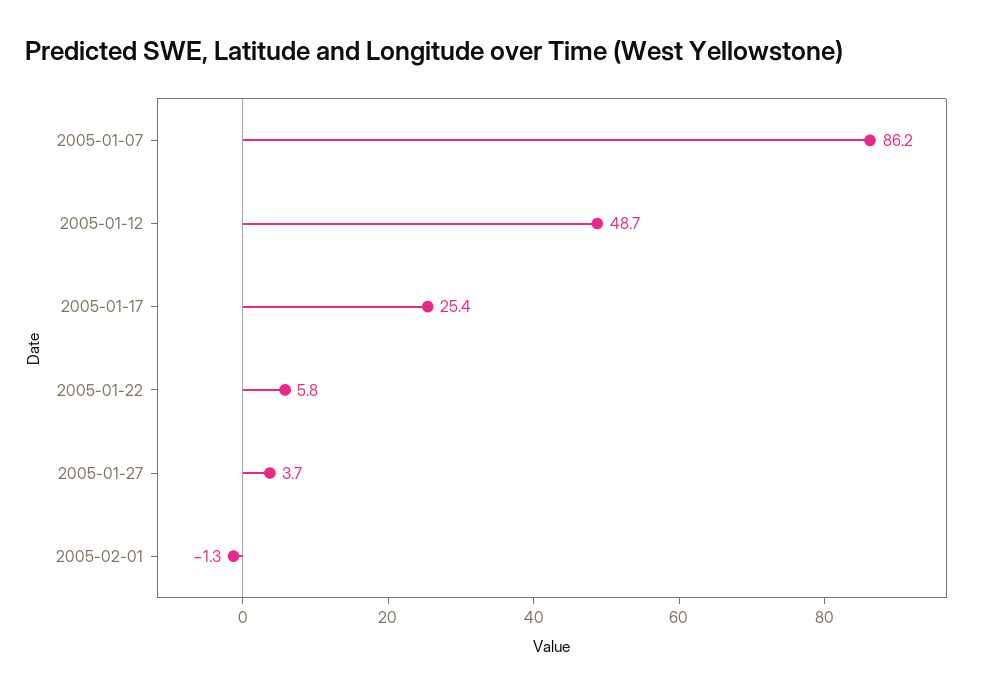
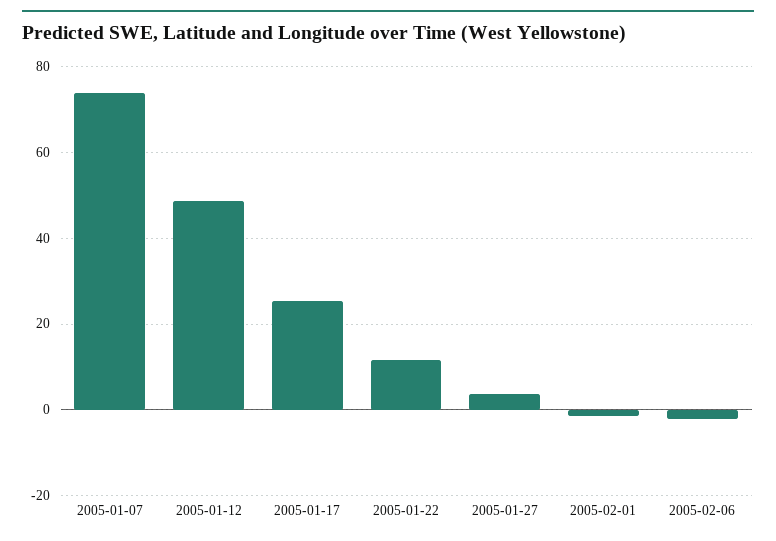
2005-01-07: 86.2 -> 74
2005-01-22: 5.8 -> 12
2005-02-06: none -> -2

